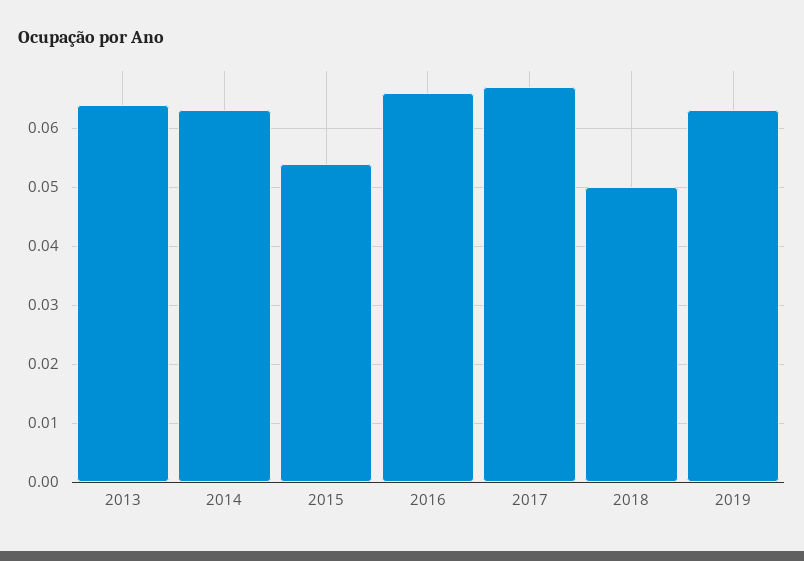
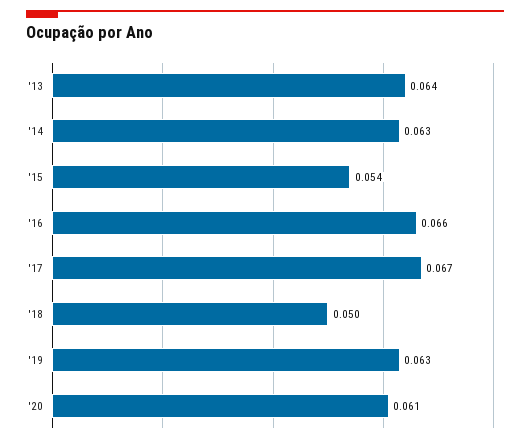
'20: none -> 0.061

